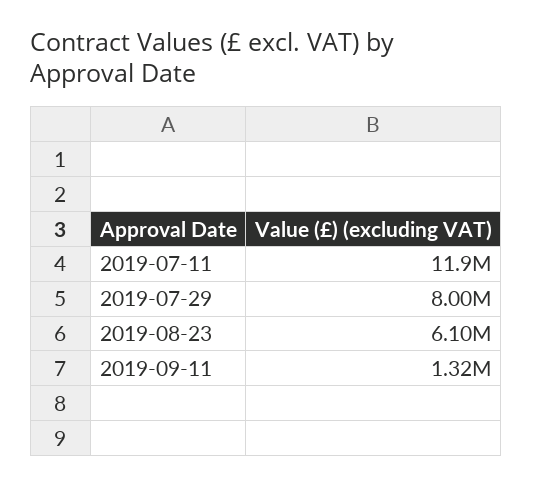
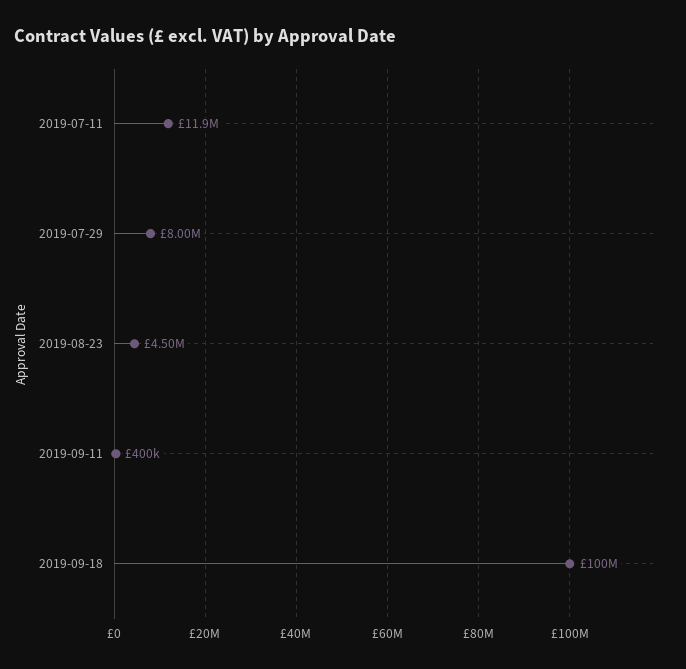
2019-08-23: 6100000 -> 4500000
2019-09-11: 1320000 -> 400000
2019-09-18: none -> 100000000

